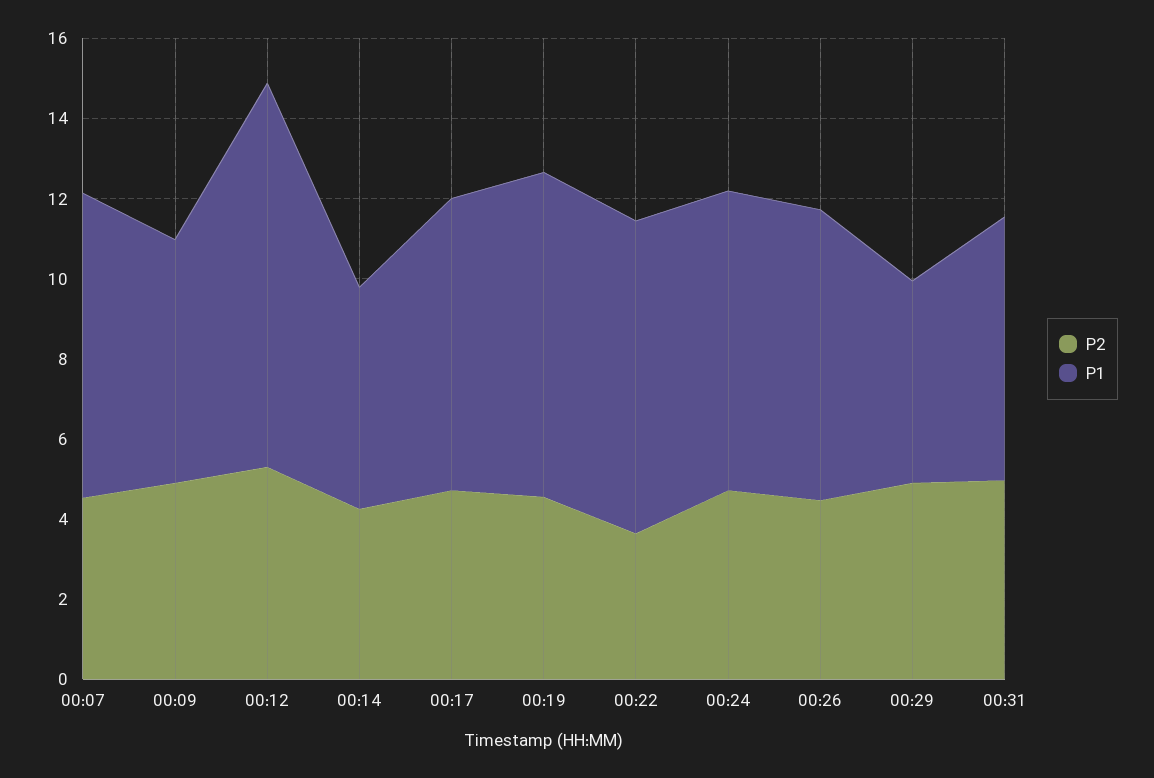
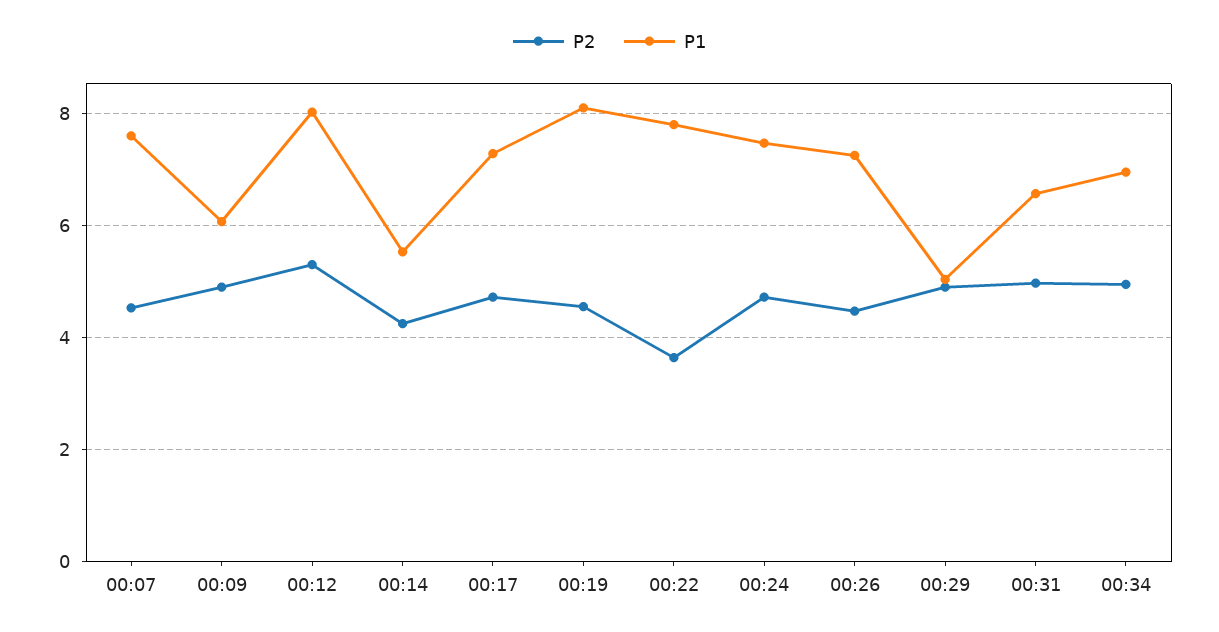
P1, 00:12: 9.5 -> 8
P2, 00:34: none -> 5
P1, 00:34: none -> 7

